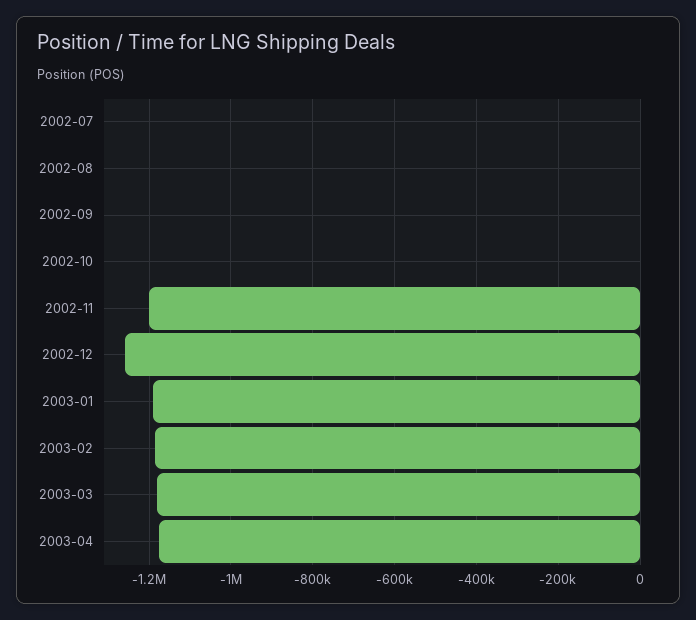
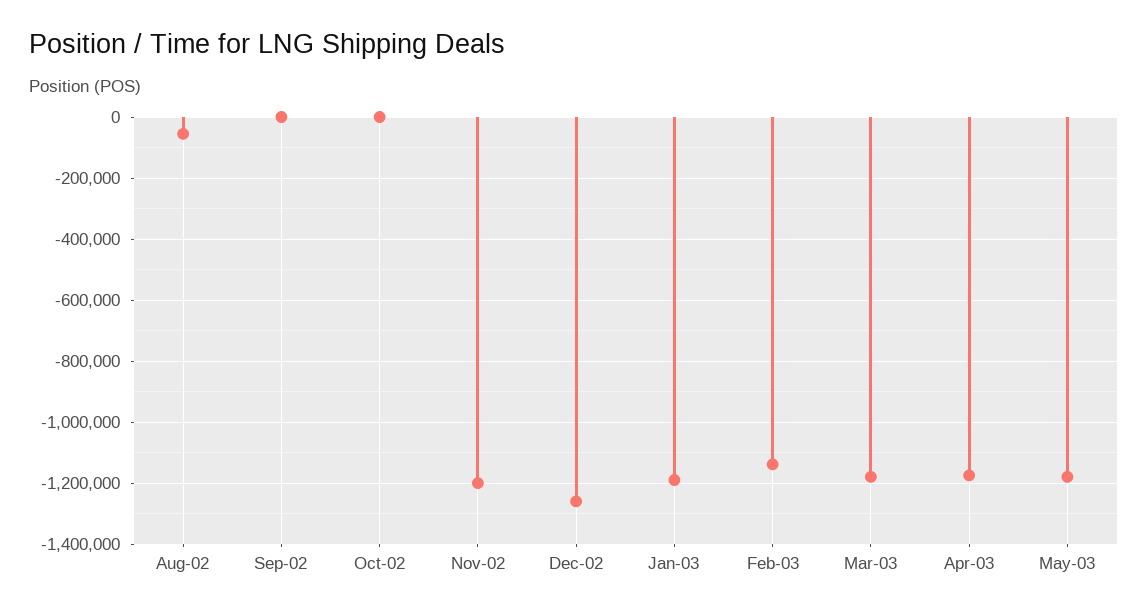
2002-07: 0 -> none
2002-08: 0 -> -60000
2003-02: -1180000 -> -1140000
May-03: none -> -1180000

